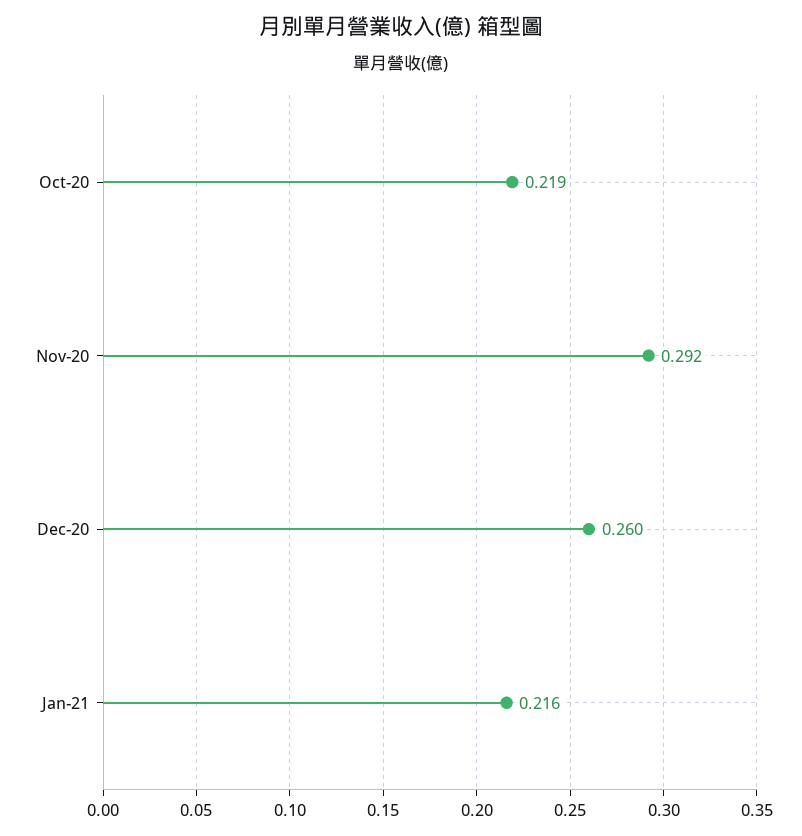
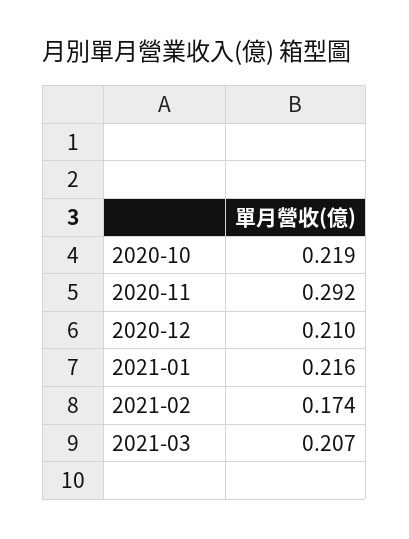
Dec-20: 0.26 -> 0.21
2021-02: none -> 0.174
2021-03: none -> 0.207

